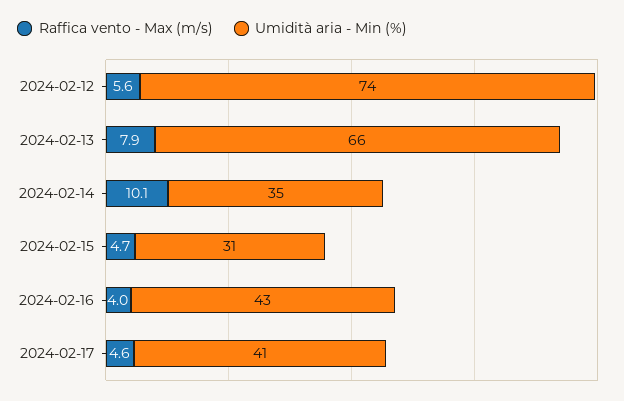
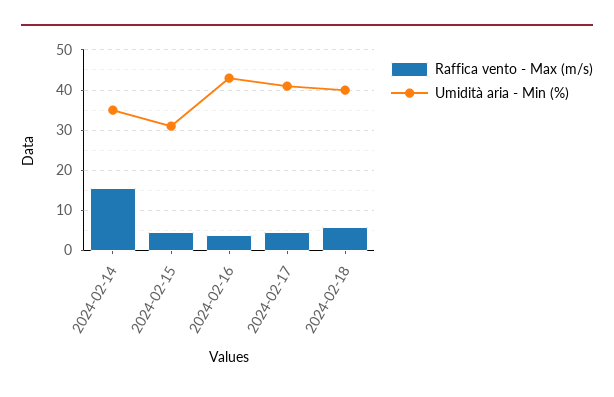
Raffica vento - Max (m/s), 2024-02-12: 5.6 -> none
Umidità aria - Min (%), 2024-02-12: 74 -> none
Raffica vento - Max (m/s), 2024-02-13: 7.9 -> none
Umidità aria - Min (%), 2024-02-13: 66 -> none
Raffica vento - Max (m/s), 2024-02-14: 10.1 -> 16
Raffica vento - Max (m/s), 2024-02-18: none -> 6
Umidità aria - Min (%), 2024-02-18: none -> 40

